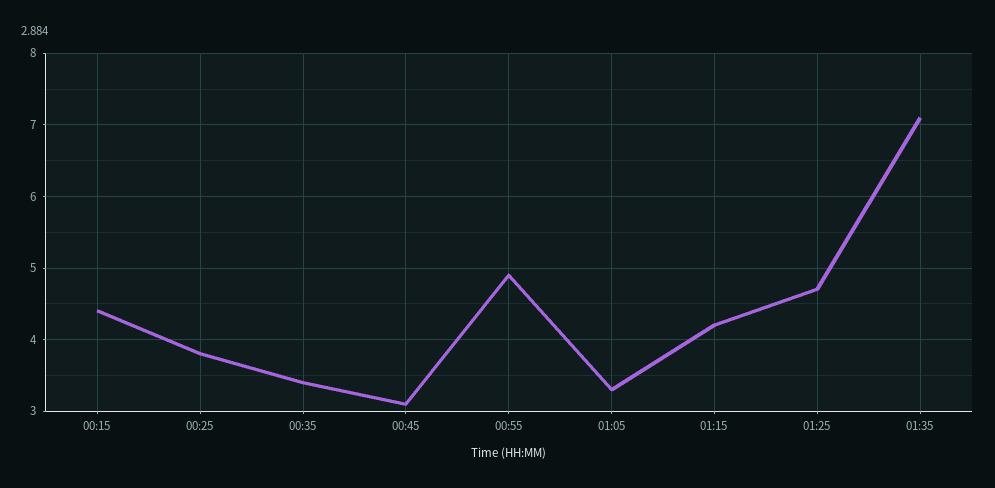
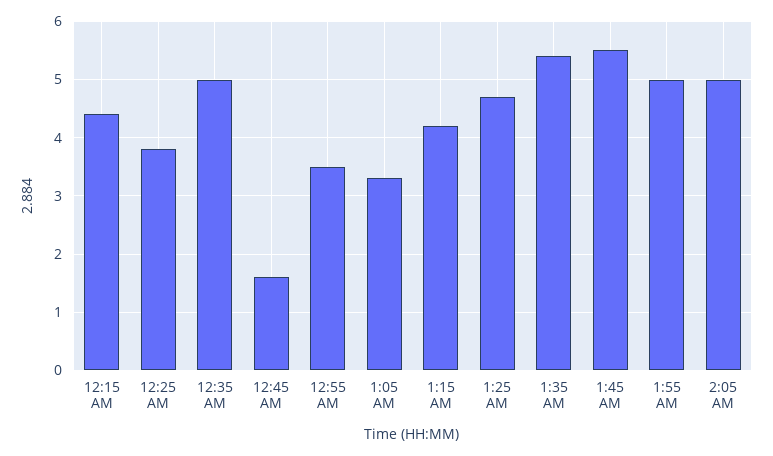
00:35: 3.4 -> 5
00:45: 3.1 -> 1.5
00:55: 4.9 -> 3.5
01:35: 7.1 -> 5.5
1:45 AM: none -> 5.5
1:55 AM: none -> 5
2:05 AM: none -> 5

